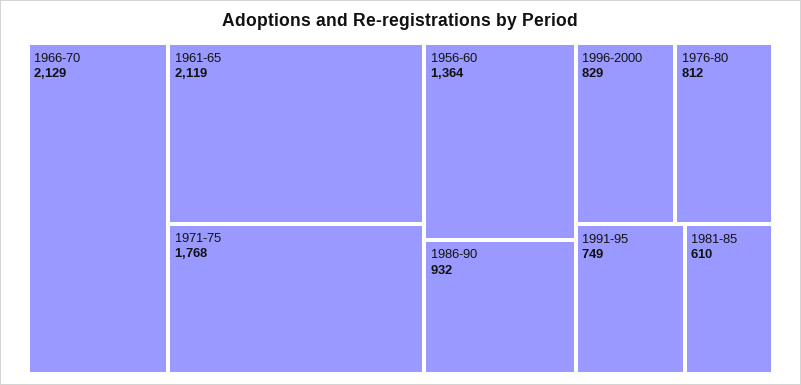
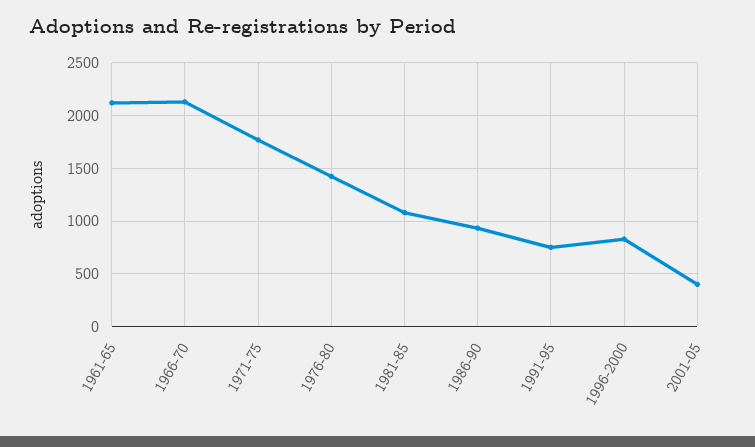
1956-60: 1364 -> none
1976-80: 812 -> 1400
1981-85: 610 -> 1100
2001-05: none -> 400

